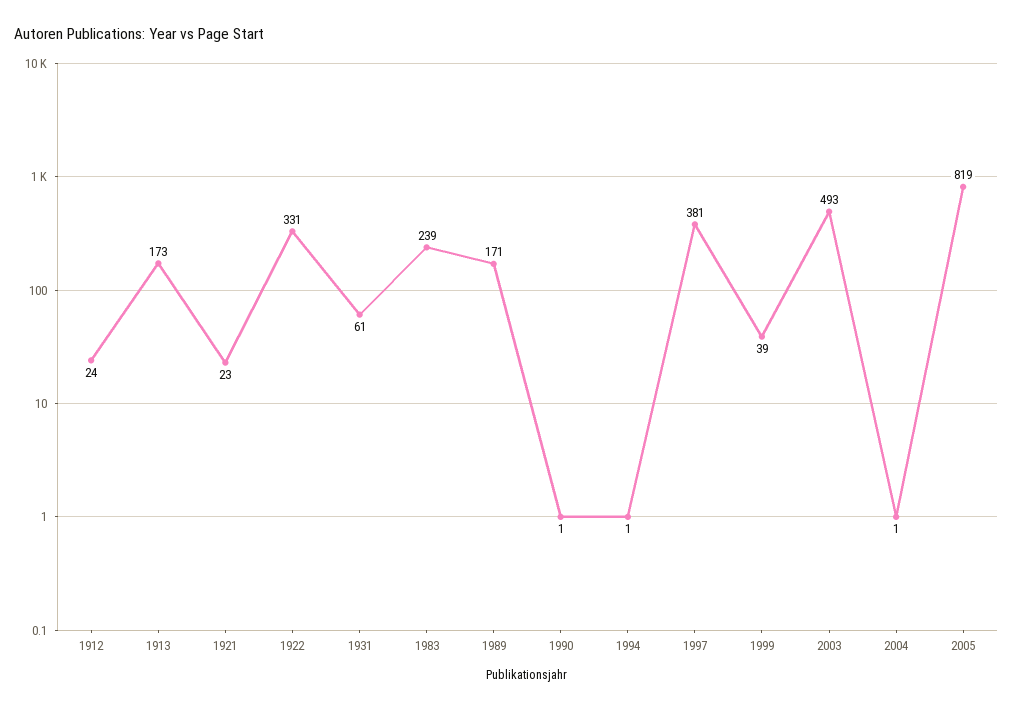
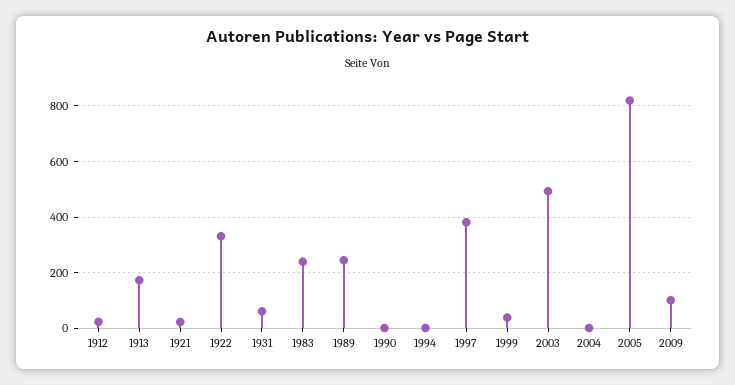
1989: 171 -> 250
2009: none -> 100

